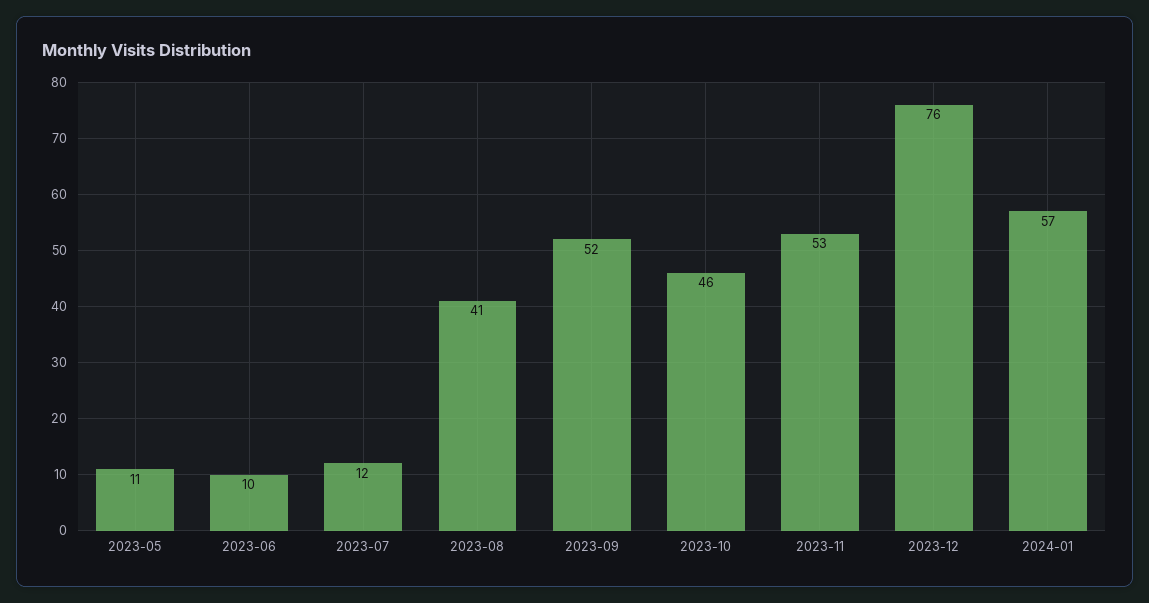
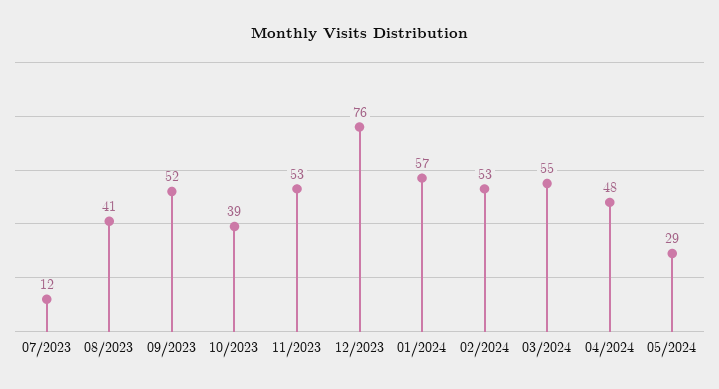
2023-05: 11 -> none
2023-06: 10 -> none
2023-10: 46 -> 39
02/2024: none -> 53
03/2024: none -> 55
04/2024: none -> 48
05/2024: none -> 29

